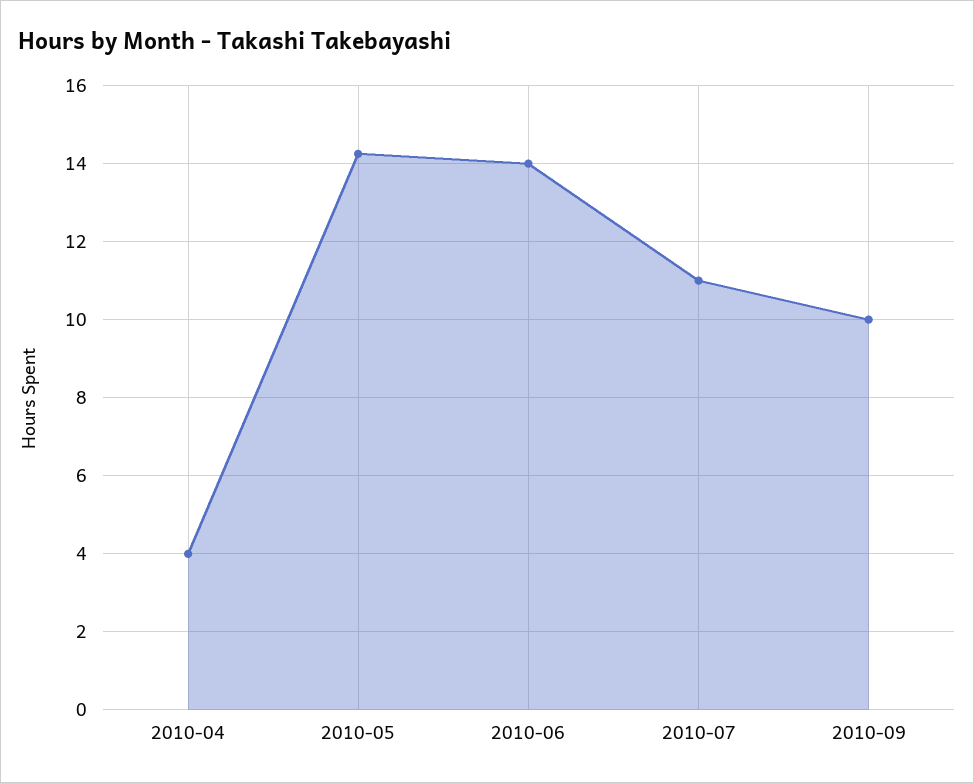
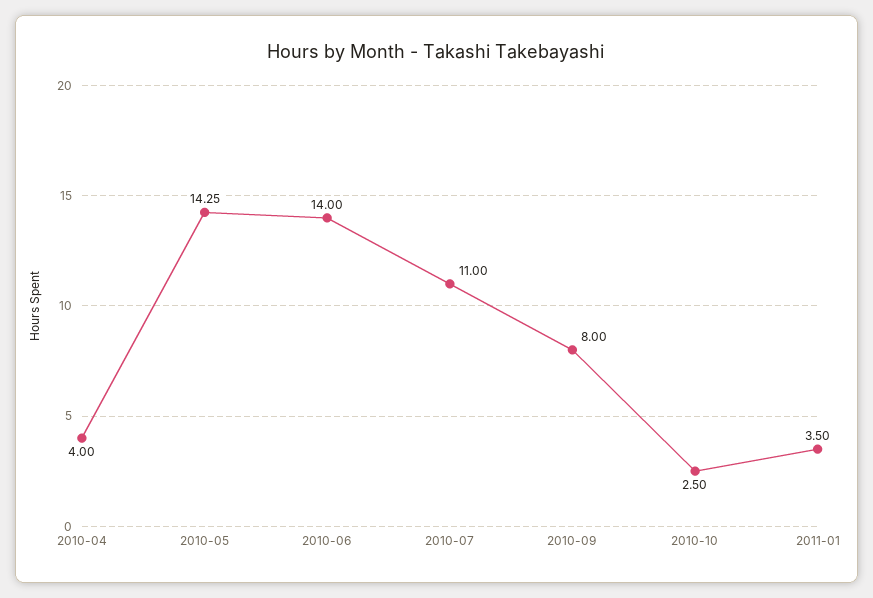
2010-09: 10 -> 8
2010-10: none -> 2.5
2011-01: none -> 3.5

